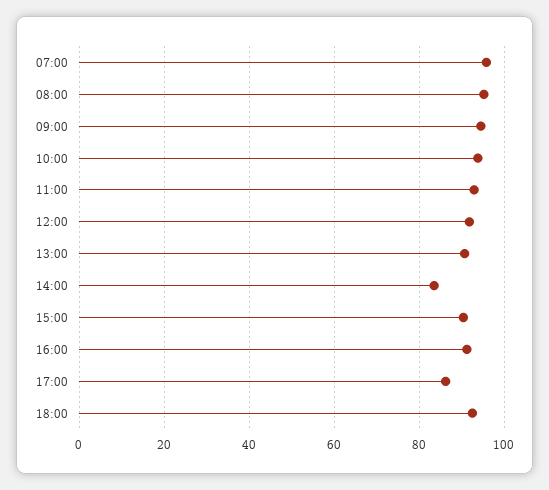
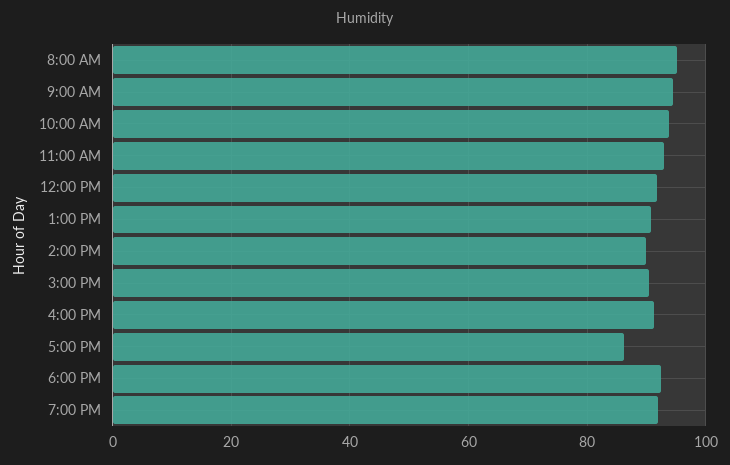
07:00: 96 -> none
14:00: 84 -> 90
7:00 PM: none -> 92

